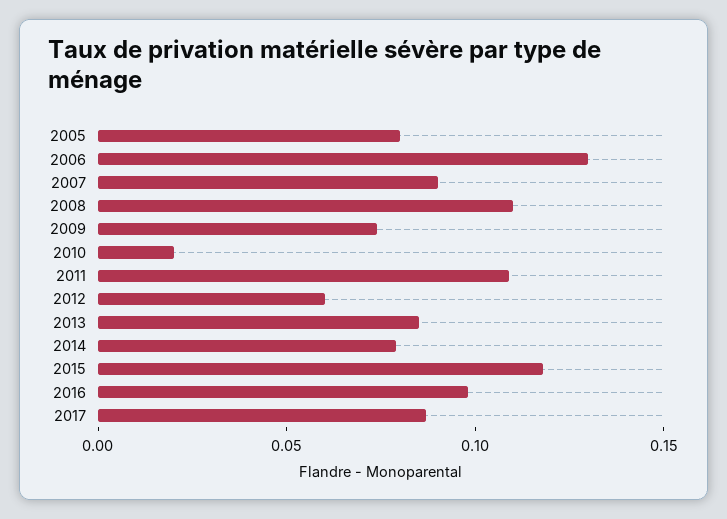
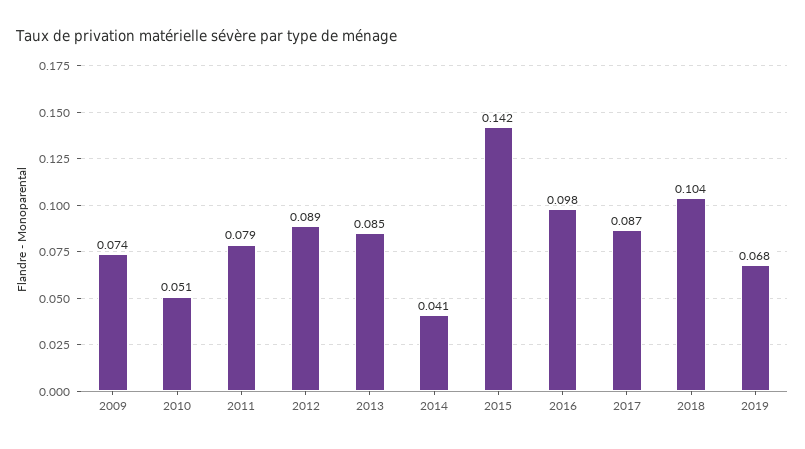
2005: 0.08 -> none
2006: 0.13 -> none
2007: 0.09 -> none
2008: 0.11 -> none
2010: 0.02 -> 0.051
2011: 0.11 -> 0.079
2012: 0.06 -> 0.089
2014: 0.08 -> 0.041
2015: 0.12 -> 0.142
2018: none -> 0.104
2019: none -> 0.068

